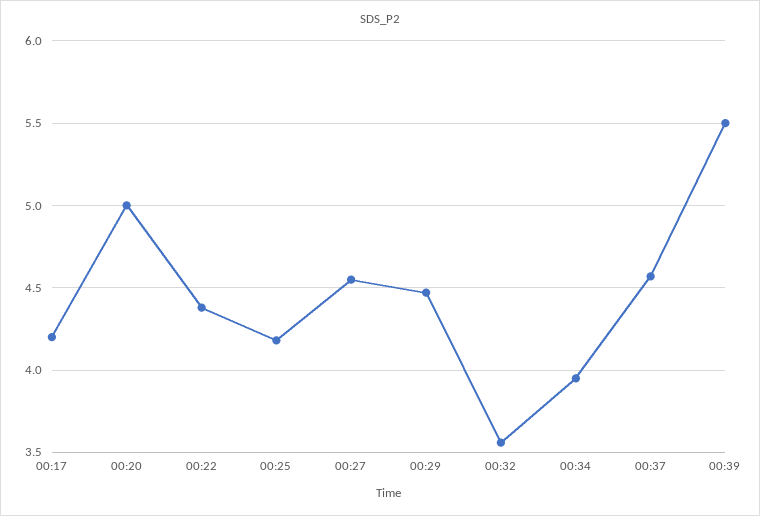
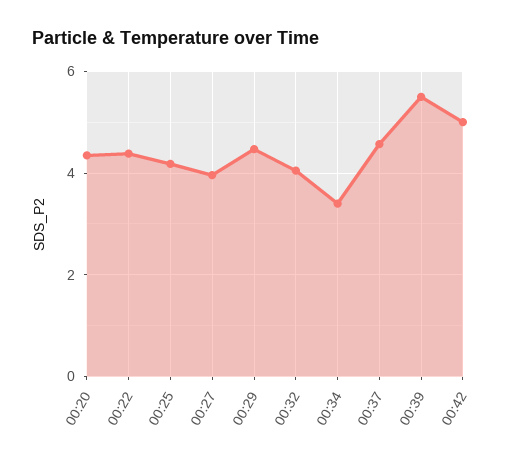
00:17: 4.2 -> none
00:20: 5 -> 4.4
00:27: 4.55 -> 4
00:32: 3.55 -> 4
00:34: 3.95 -> 3.4
00:42: none -> 5

